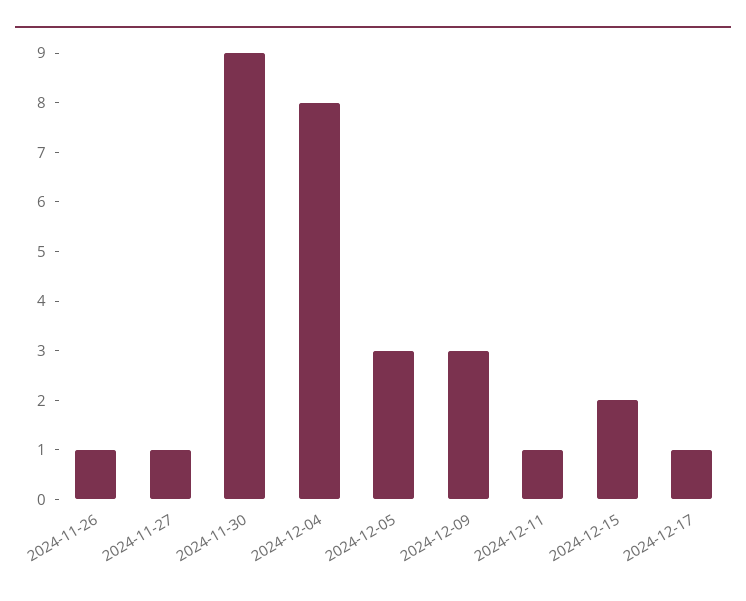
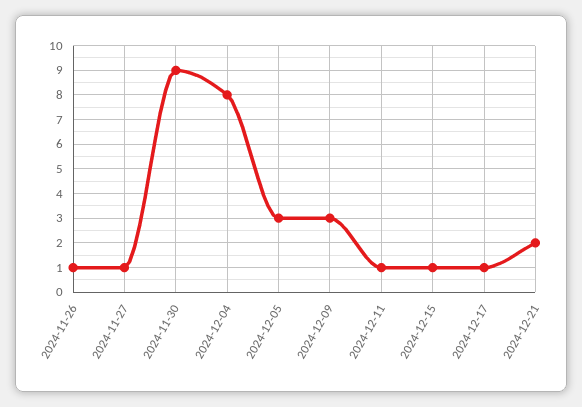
2024-12-15: 2 -> 1
2024-12-21: none -> 2

